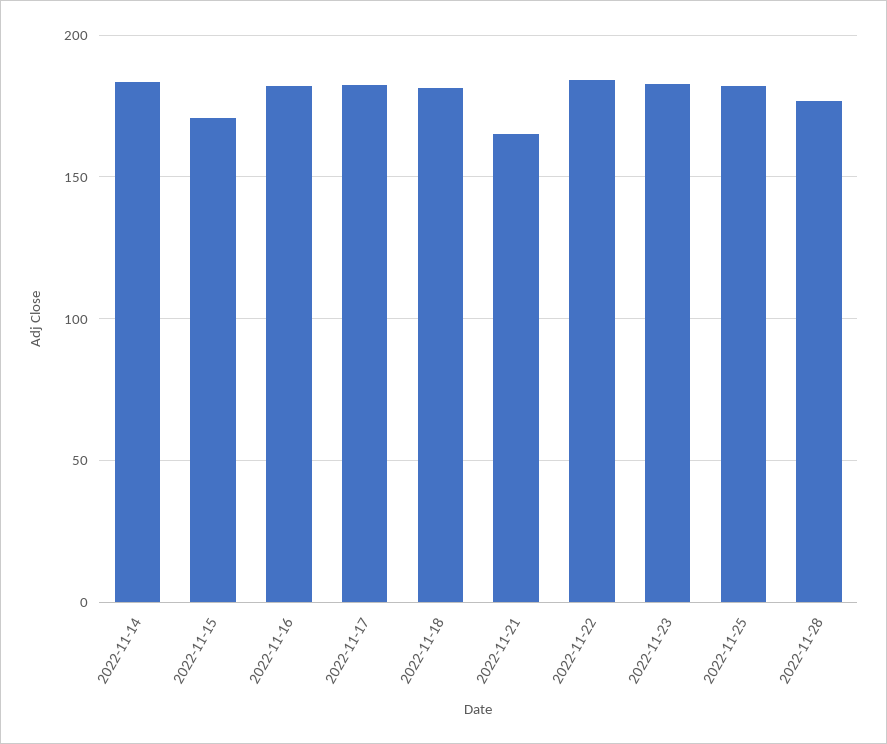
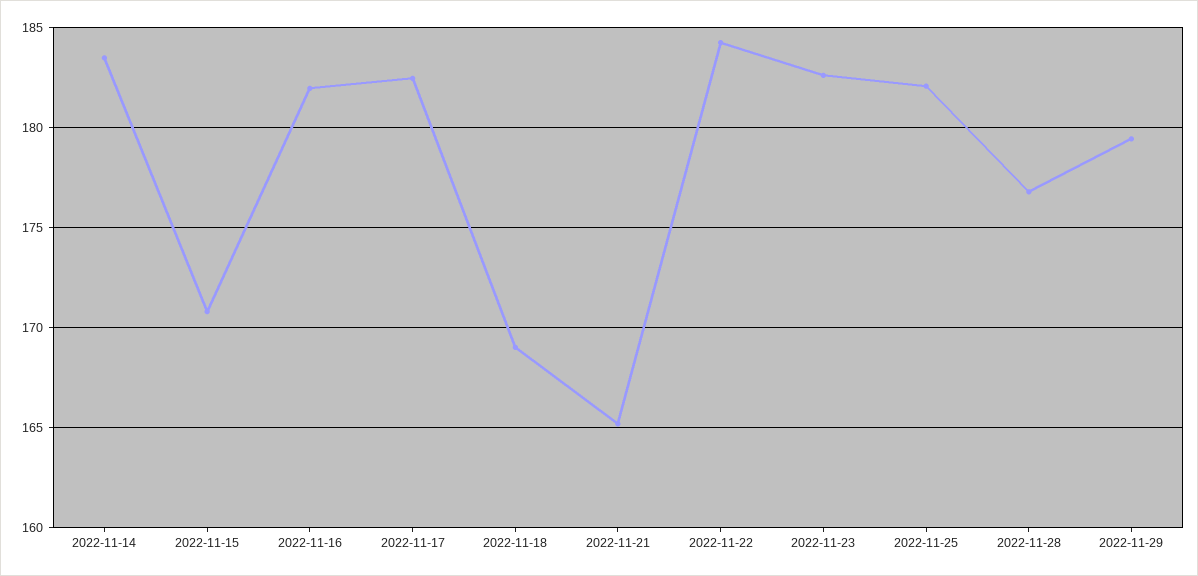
2022-11-18: 180 -> 169
2022-11-29: none -> 179.5

